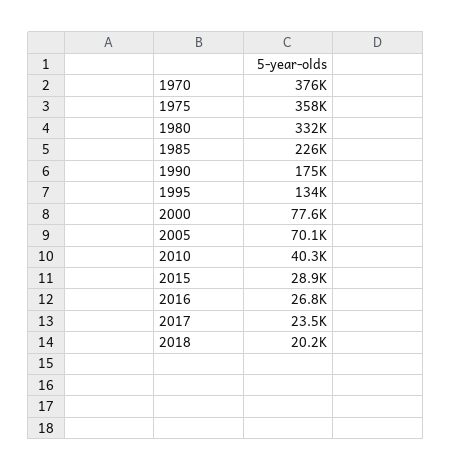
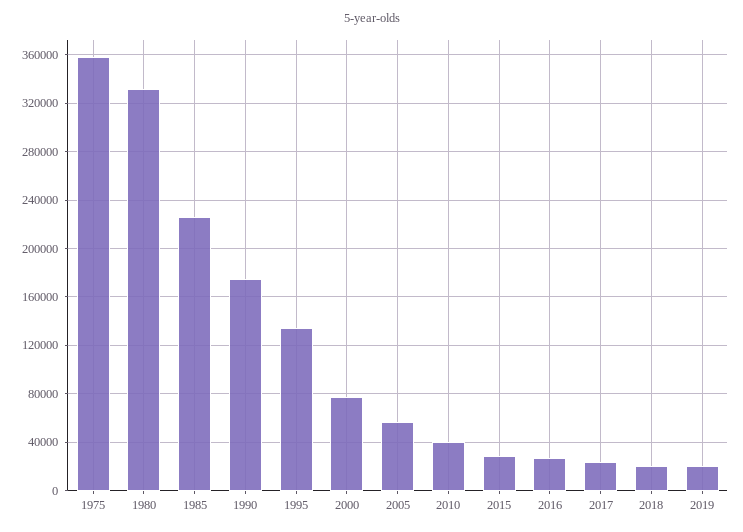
1970: 376000 -> none
2005: 70100 -> 55000
2019: none -> 20000

